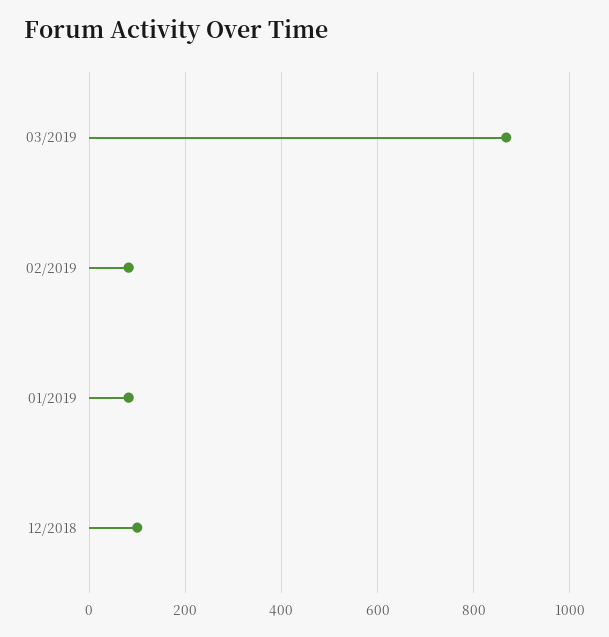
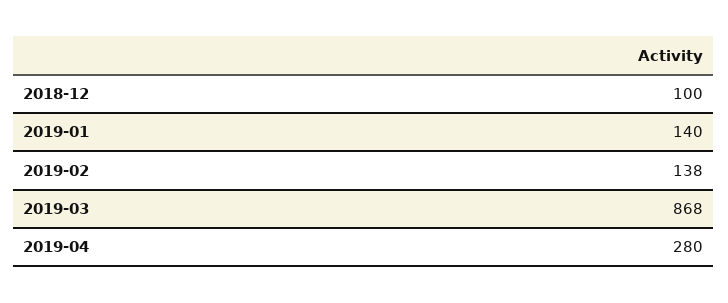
02/2019: 80 -> 138
01/2019: 80 -> 140
2019-04: none -> 280

